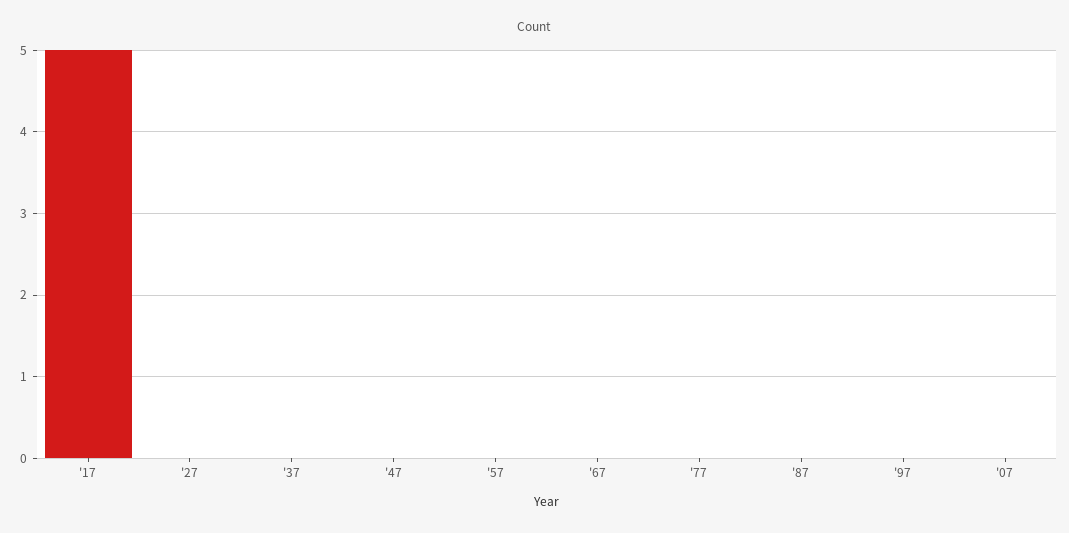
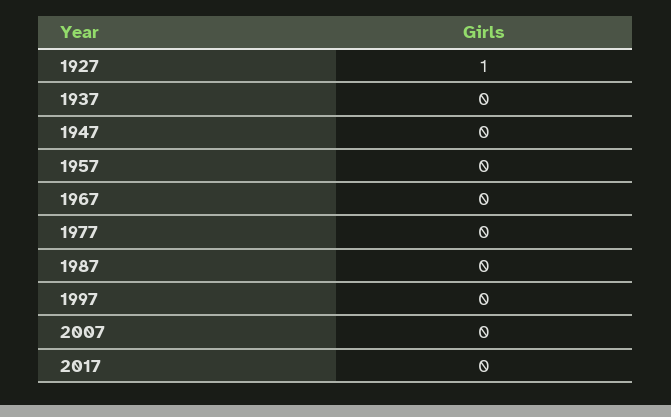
'17: 5 -> none
'27: 0 -> 1
2017: none -> 0

